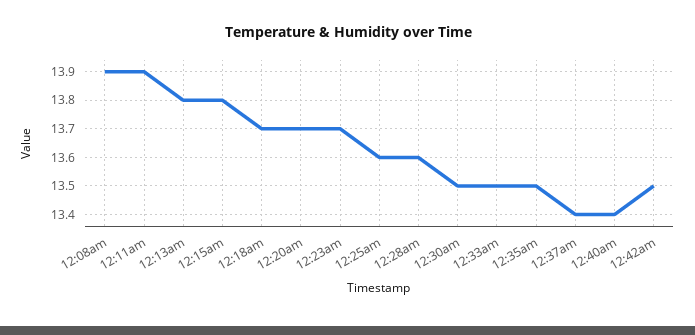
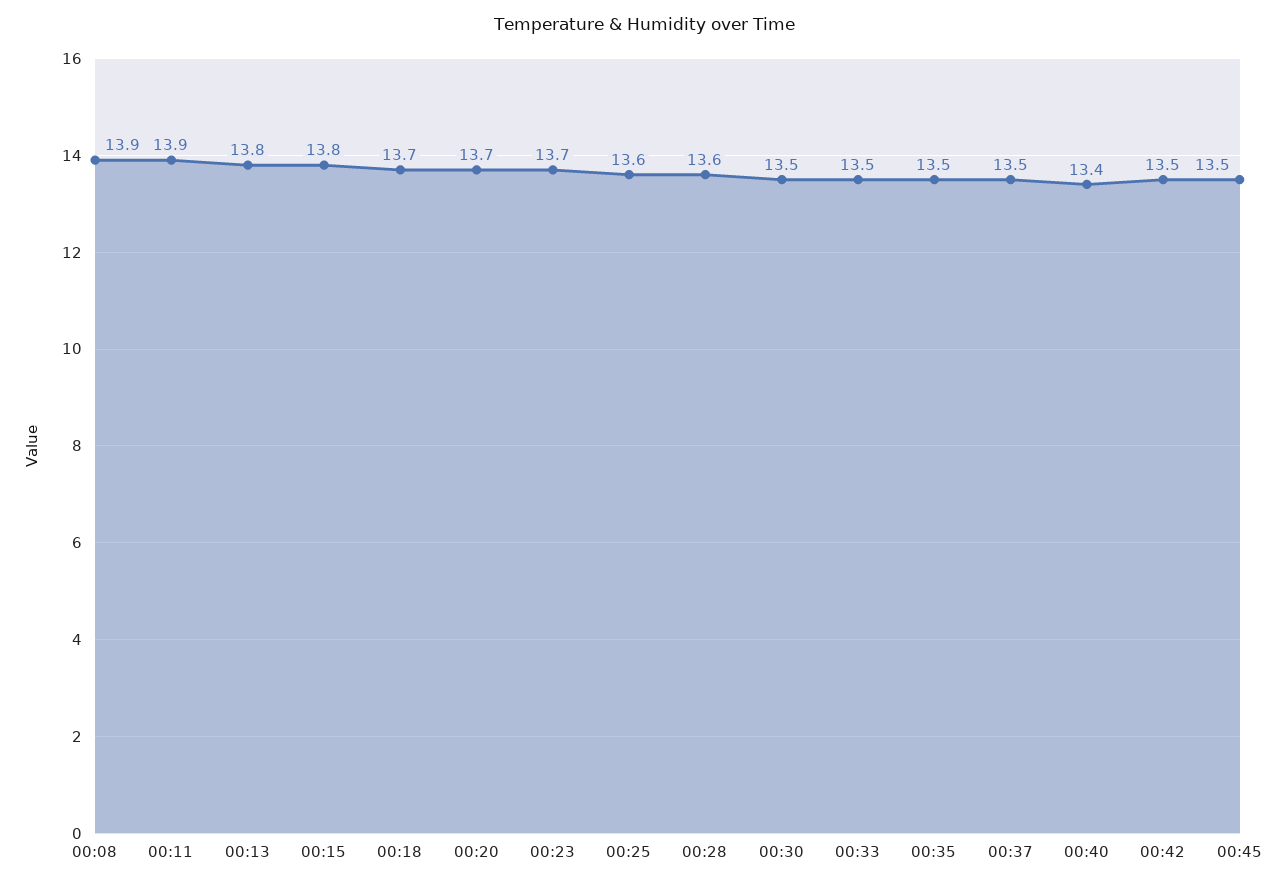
12:37am: 13.4 -> 13.5
00:45: none -> 13.5

